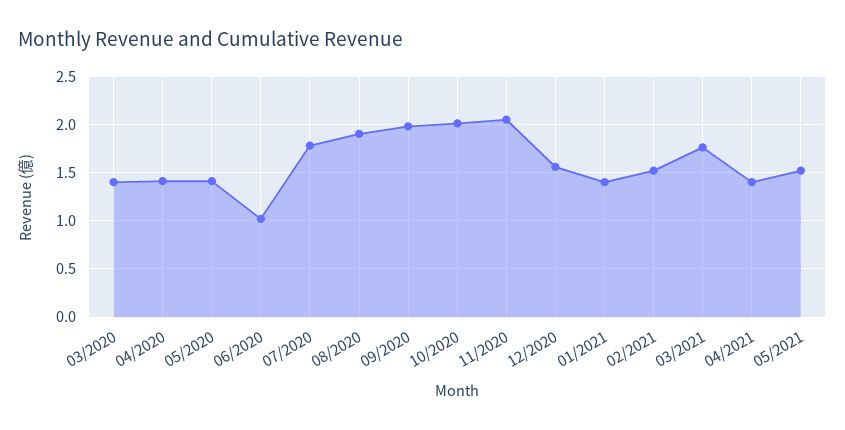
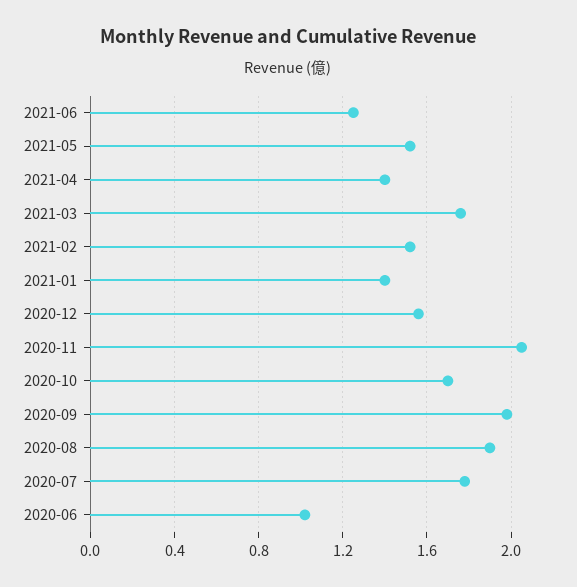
03/2020: 1.4 -> none
04/2020: 1.4 -> none
05/2020: 1.4 -> none
10/2020: 2 -> 1.7
2021-06: none -> 1.25

